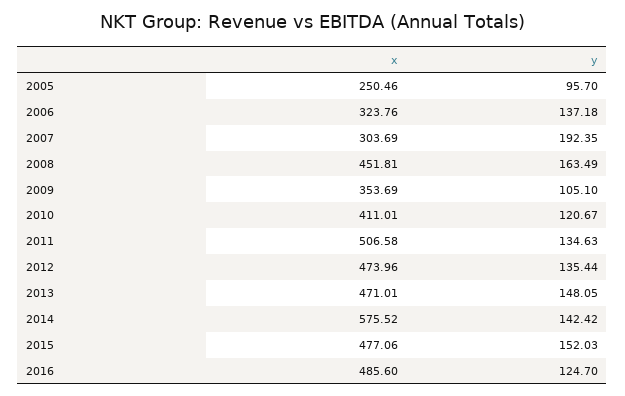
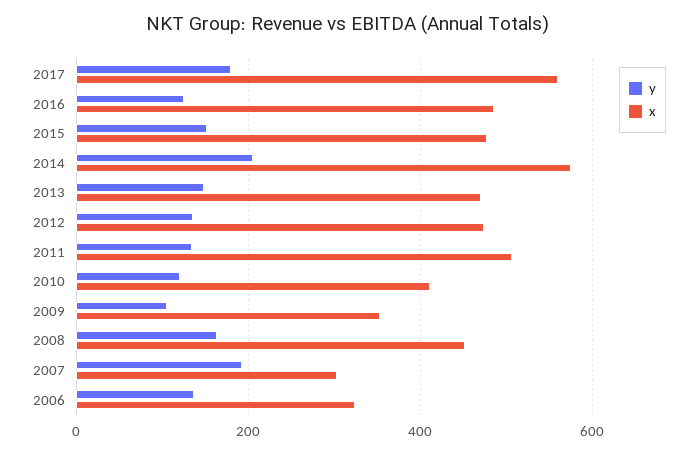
x, 2005: 250.46 -> none
y, 2005: 95.7 -> none
y, 2014: 142.42 -> 200
y, 2017: none -> 180
x, 2017: none -> 560

